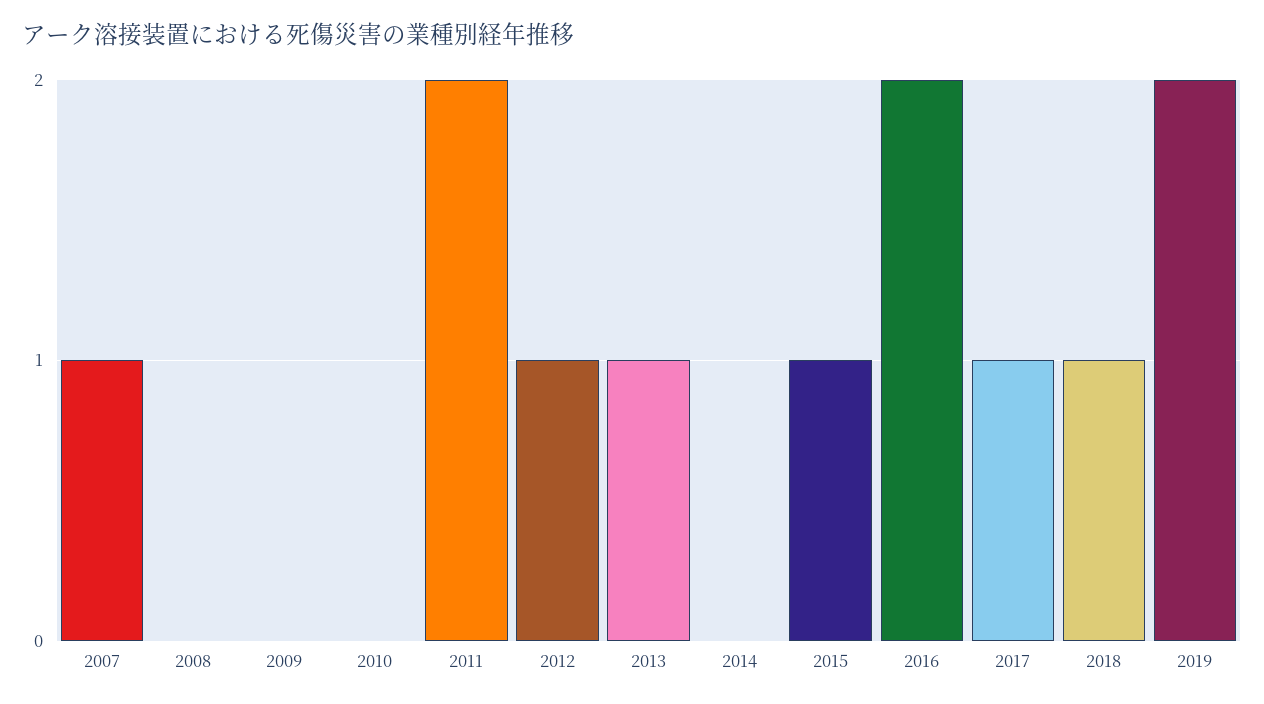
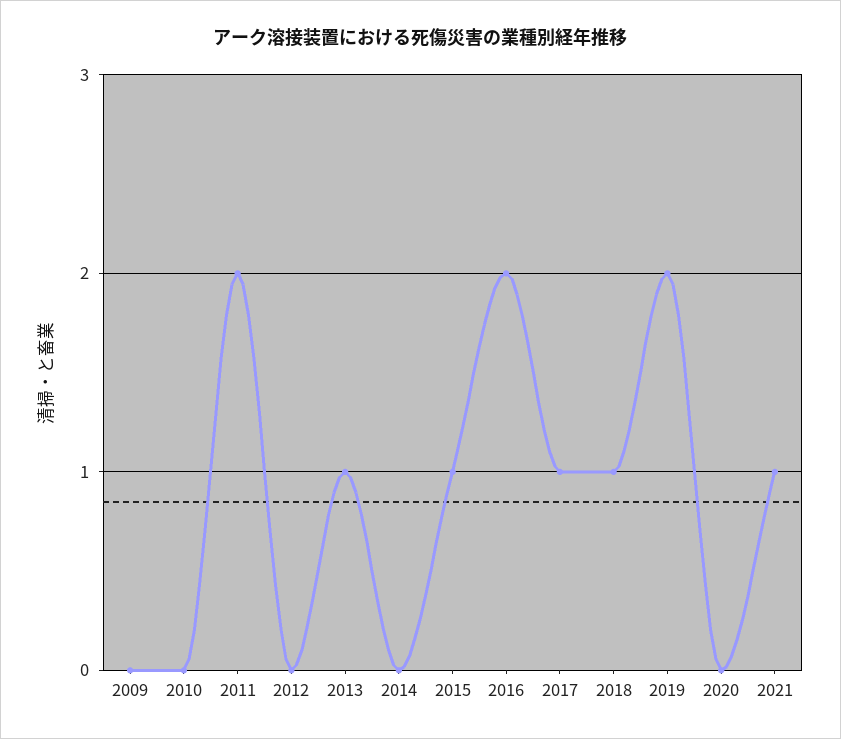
2007: 1 -> none
2008: 0 -> none
2012: 1 -> 0
2020: none -> 0
2021: none -> 1

